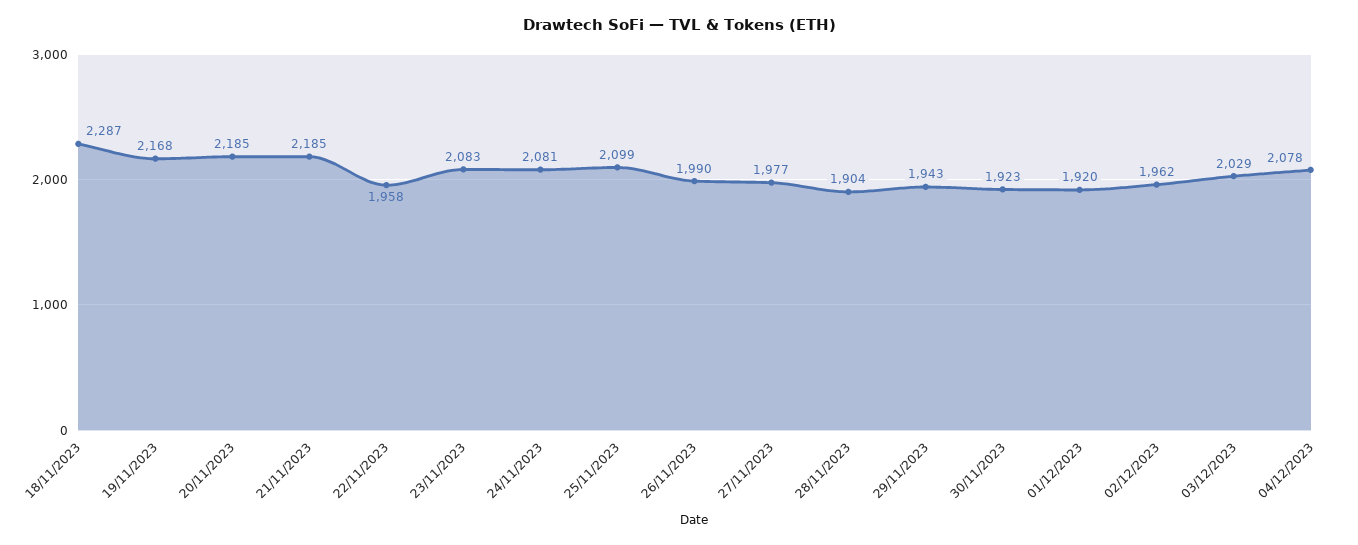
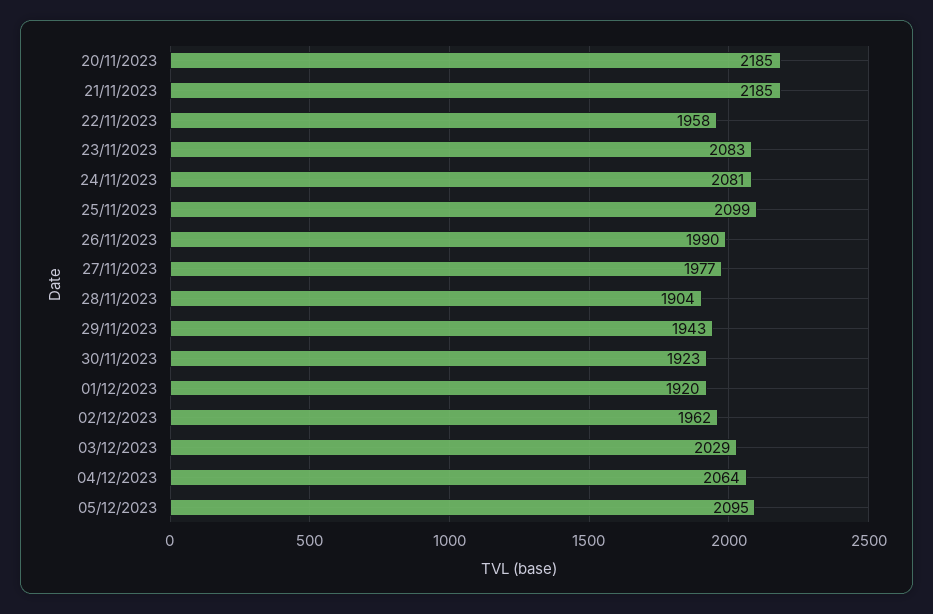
18/11/2023: 2287 -> none
19/11/2023: 2168 -> none
04/12/2023: 2078 -> 2064
05/12/2023: none -> 2095

